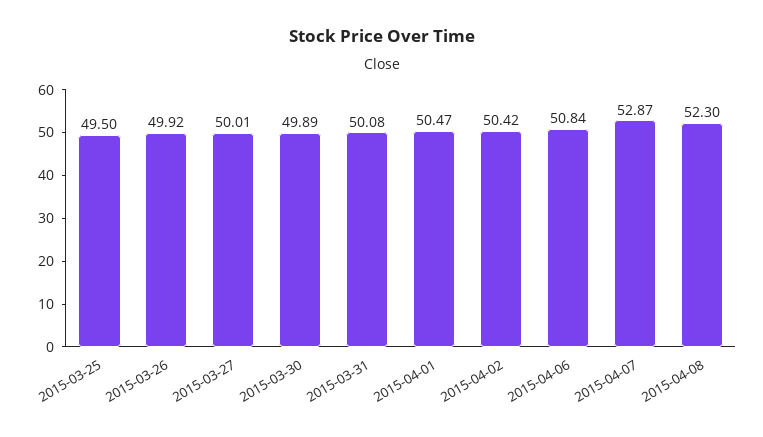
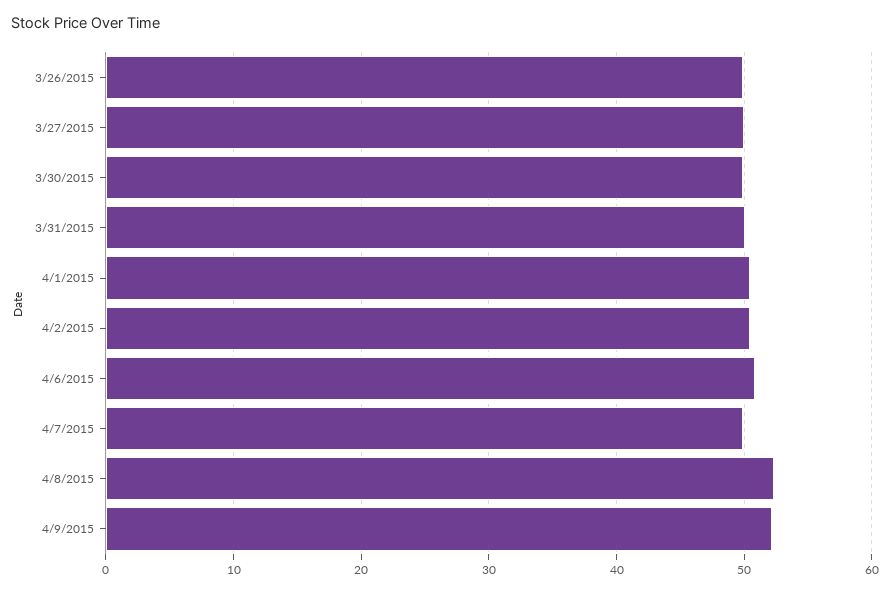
2015-03-25: 49.5 -> none
2015-04-07: 52.87 -> 50
4/9/2015: none -> 52

